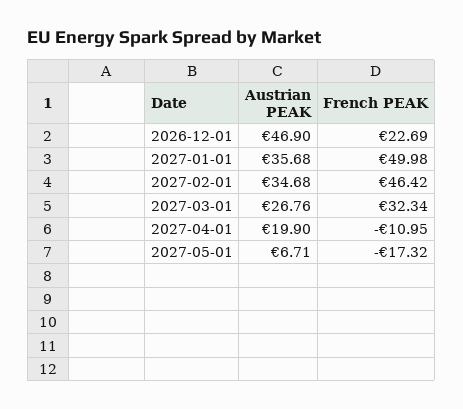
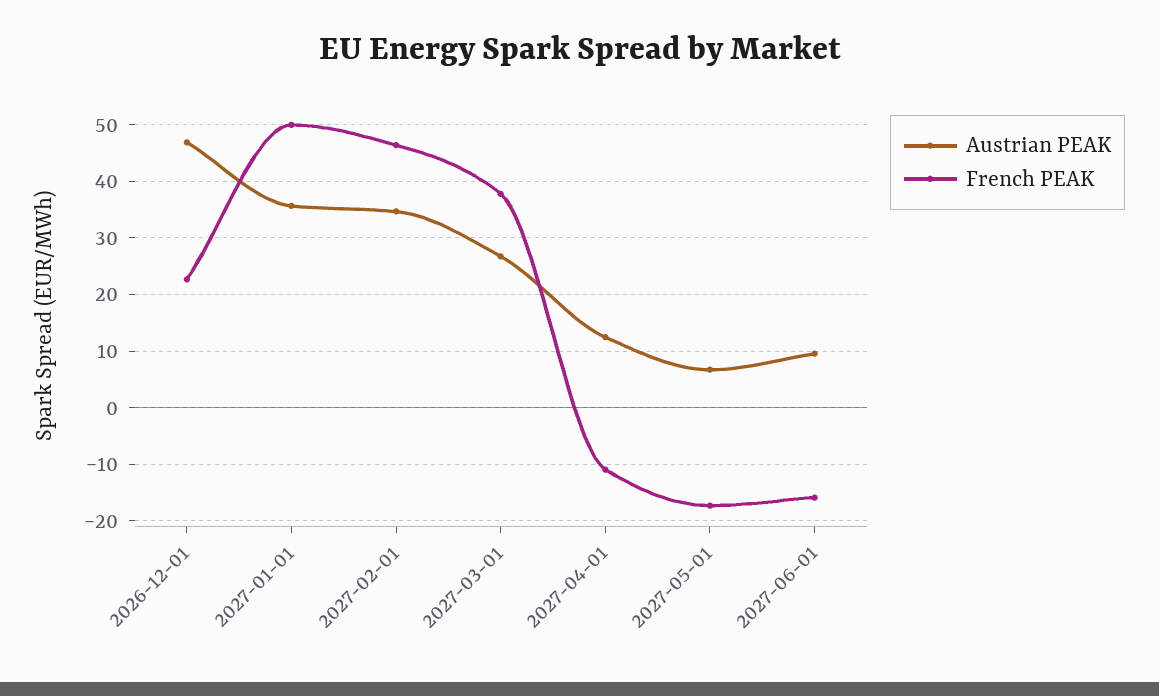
French PEAK, 2027-03-01: 32.34 -> 38
Austrian PEAK, 2027-04-01: 19.9 -> 12
Austrian PEAK, 2027-06-01: none -> 10
French PEAK, 2027-06-01: none -> -16

